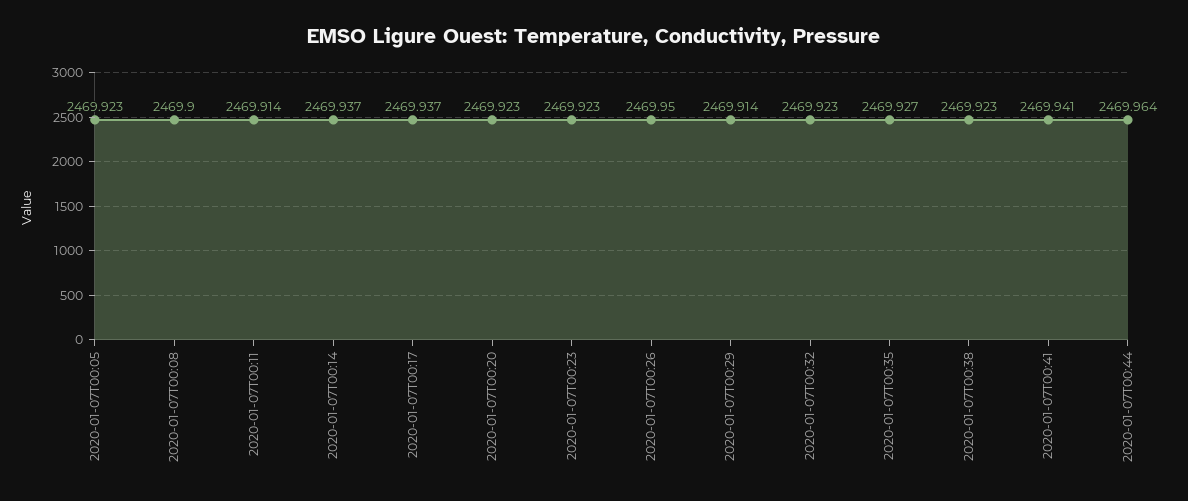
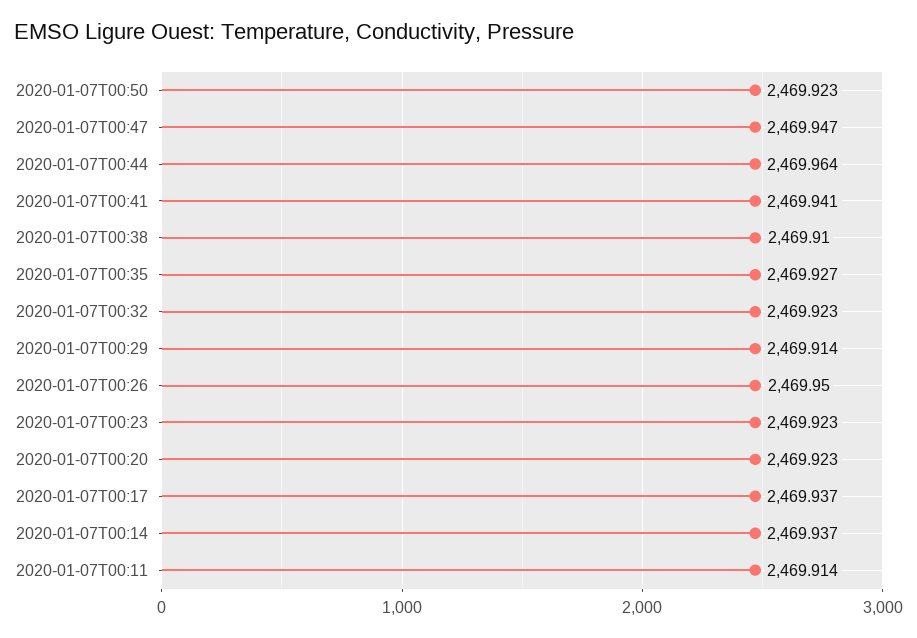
2020-01-07T00:05: 2469.923 -> none
2020-01-07T00:08: 2469.9 -> none
2020-01-07T00:38: 2469.923 -> 2469.91
2020-01-07T00:50: none -> 2469.923
2020-01-07T00:47: none -> 2469.947

